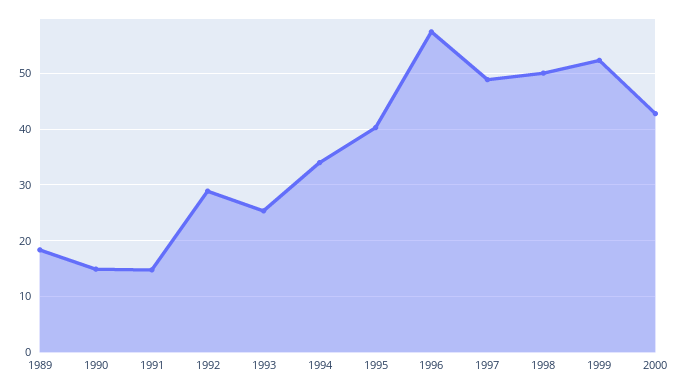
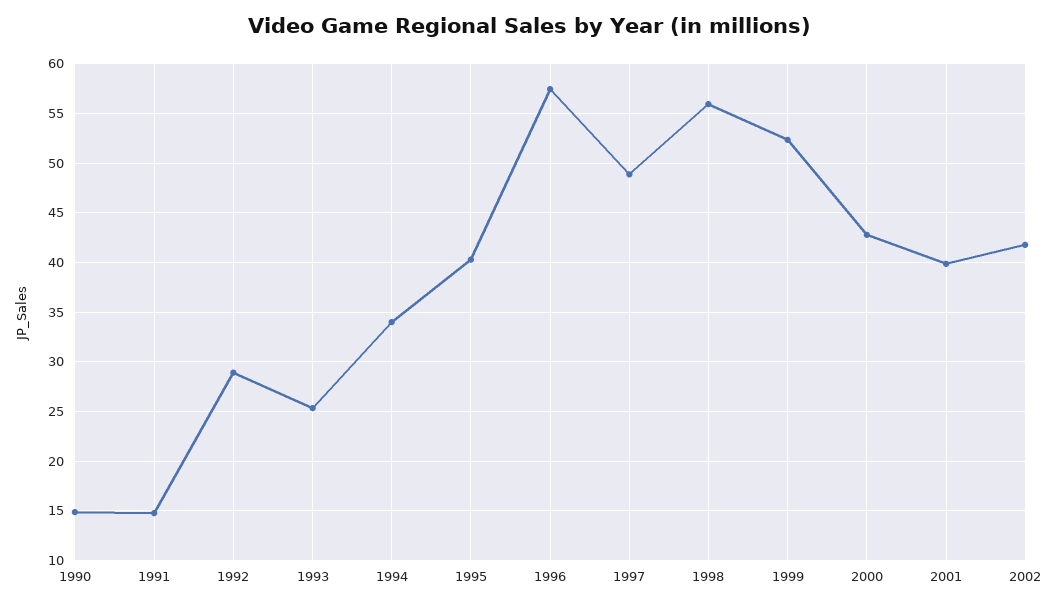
1989: 18 -> none
1998: 50 -> 56
2001: none -> 40
2002: none -> 42

